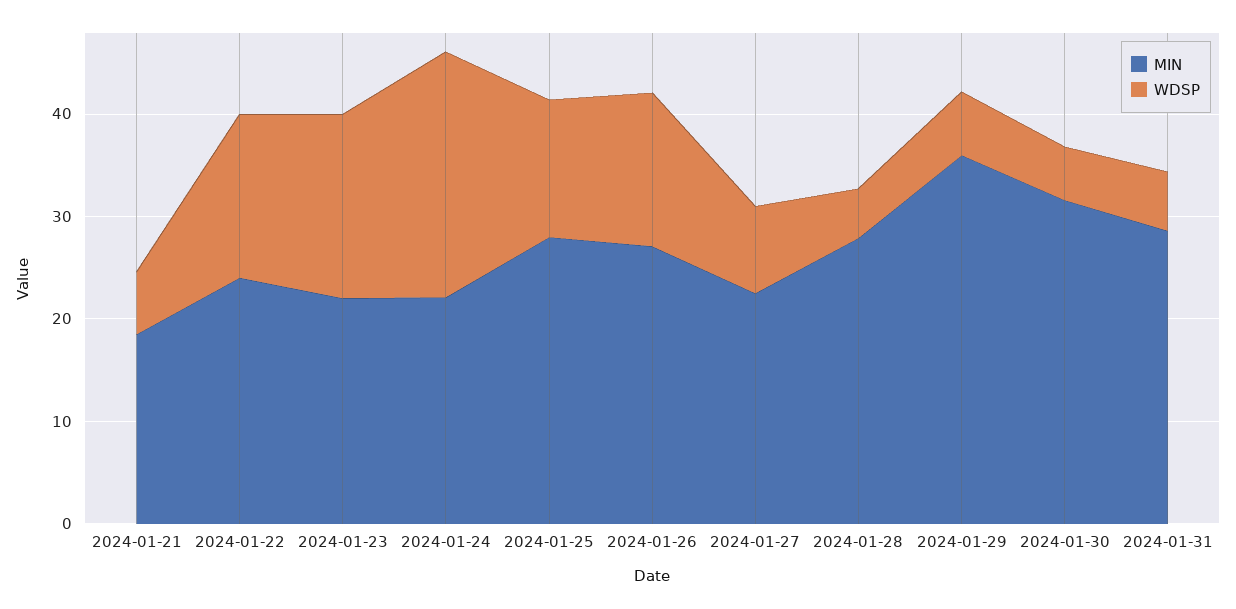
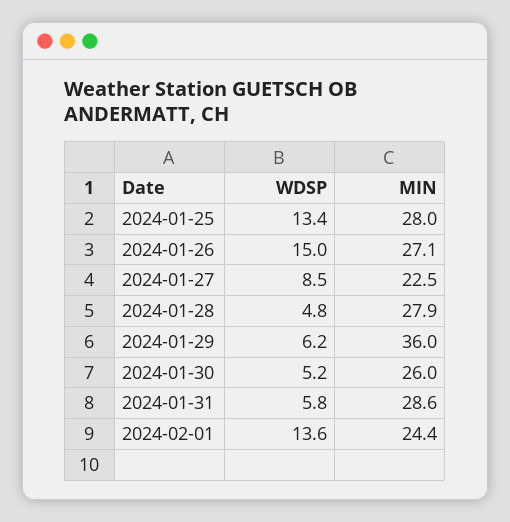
MIN, 2024-01-21: 18 -> none
WDSP, 2024-01-21: 6 -> none
MIN, 2024-01-22: 24 -> none
WDSP, 2024-01-22: 16 -> none
MIN, 2024-01-23: 22 -> none
WDSP, 2024-01-23: 18 -> none
MIN, 2024-01-24: 22 -> none
WDSP, 2024-01-24: 24 -> none
MIN, 2024-01-30: 32 -> 26
WDSP, 2024-02-01: none -> 13.6
MIN, 2024-02-01: none -> 24.4

